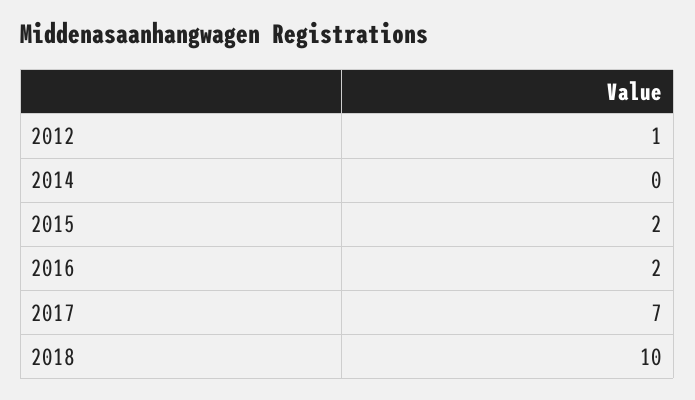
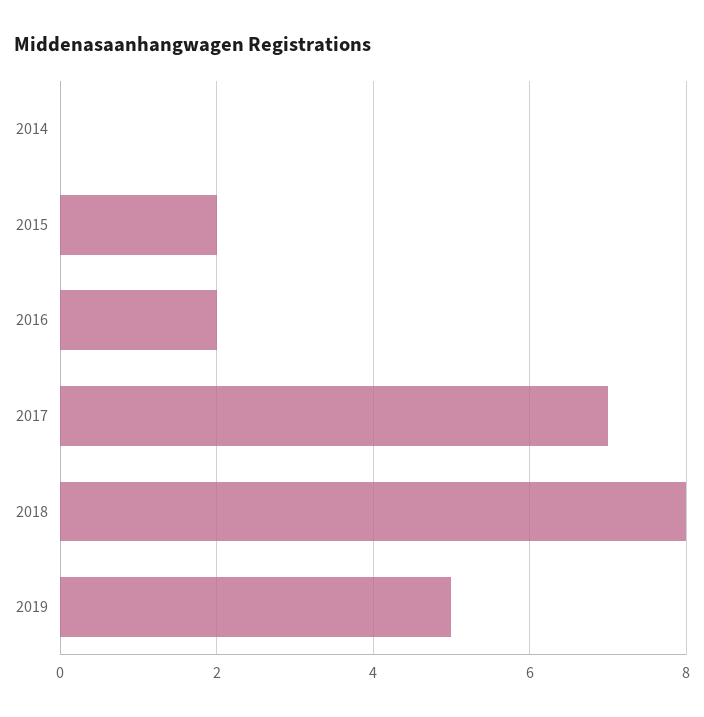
2012: 1 -> none
2018: 10 -> 8
2019: none -> 5

